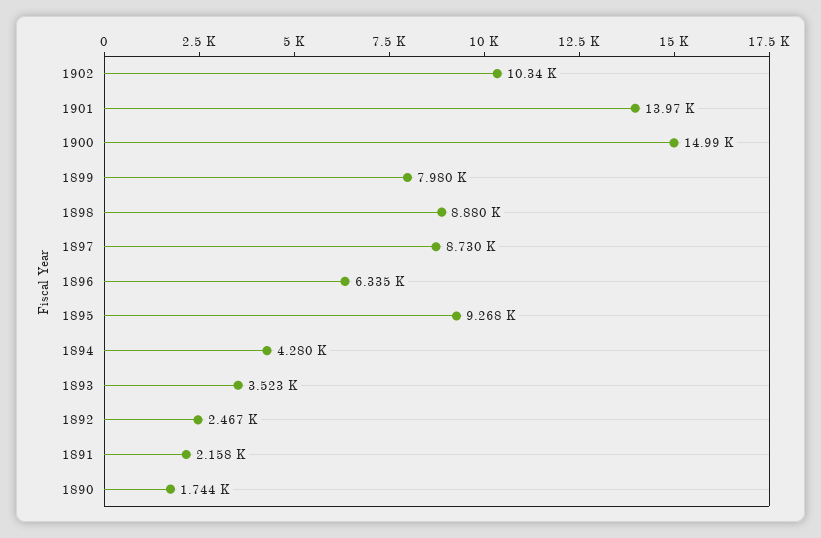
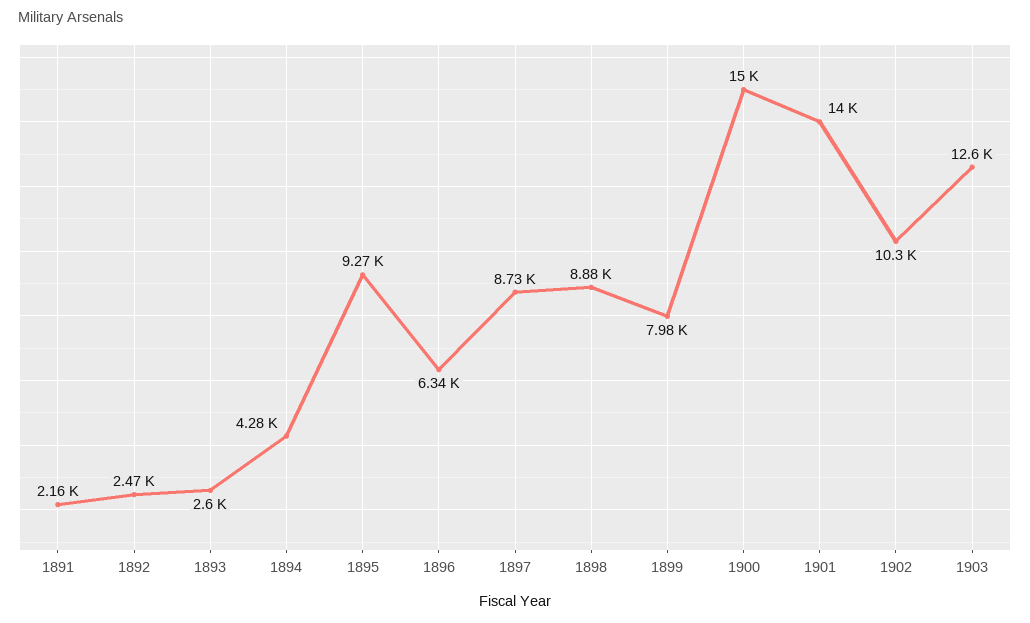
1893: 3523 -> 2600
1890: 1744 -> none
1903: none -> 12600

